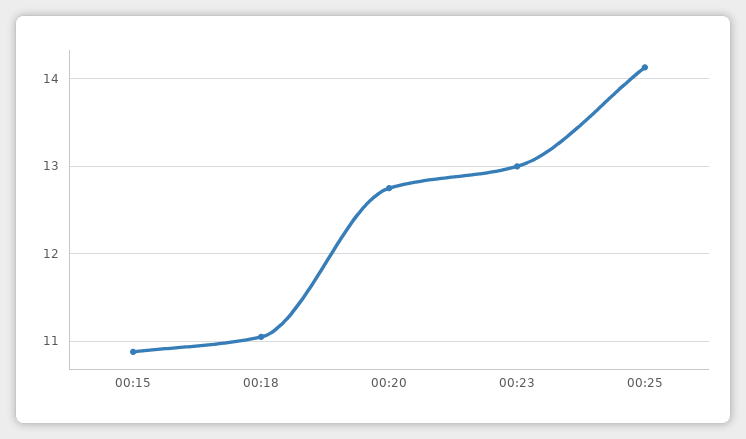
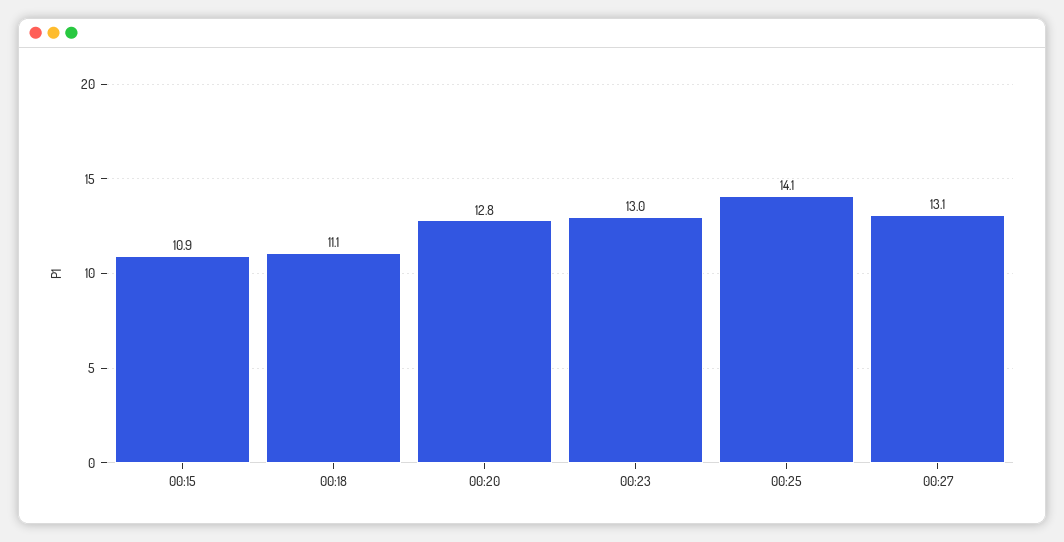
00:27: none -> 13.1

